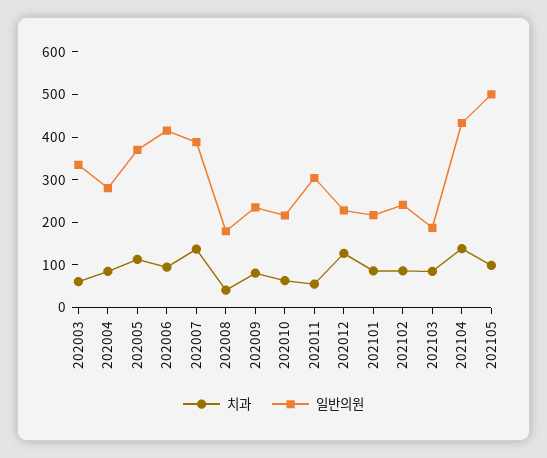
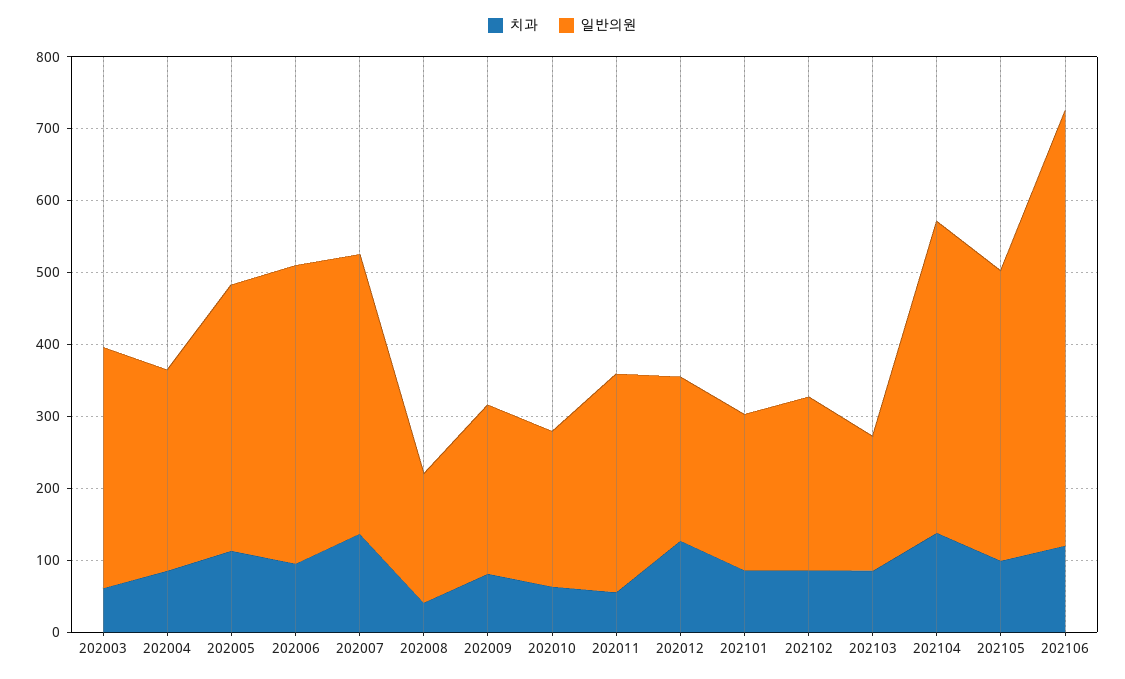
일반의원, 202105: 500 -> 400
치과, 202106: none -> 120
일반의원, 202106: none -> 600

